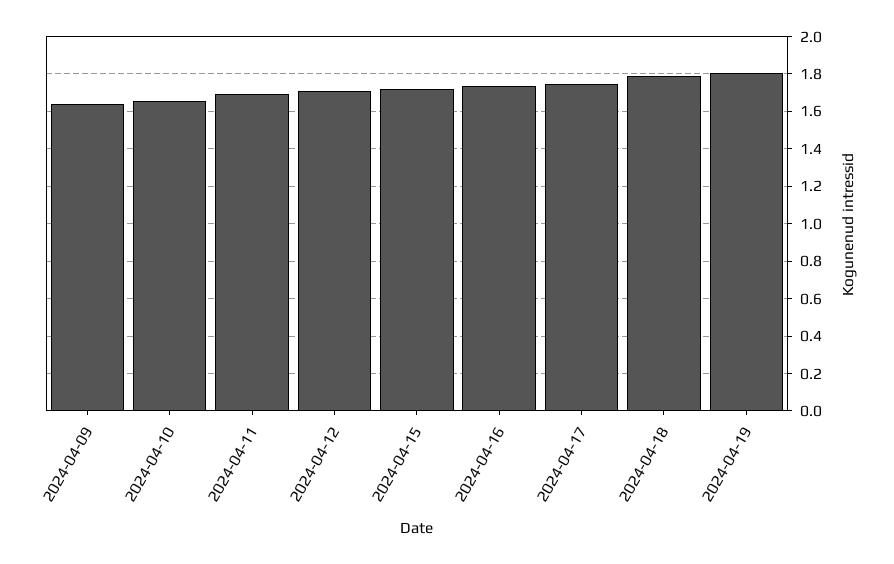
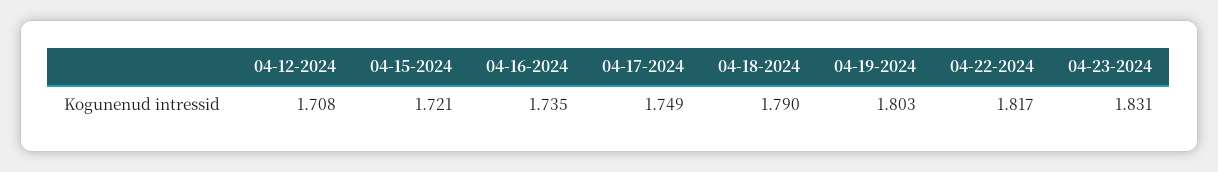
2024-04-09: 1.65 -> none
2024-04-10: 1.65 -> none
2024-04-11: 1.7 -> none
04-22-2024: none -> 1.817
04-23-2024: none -> 1.831

